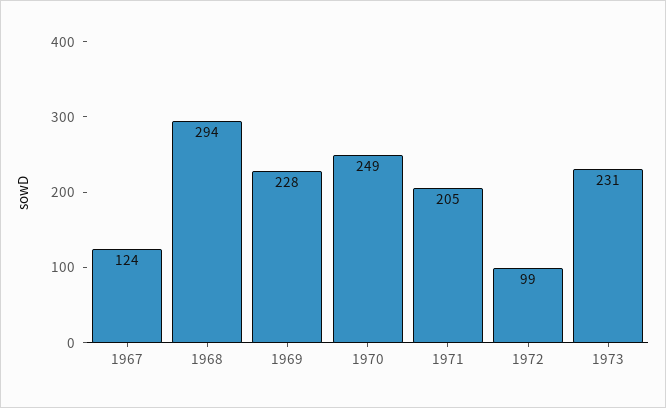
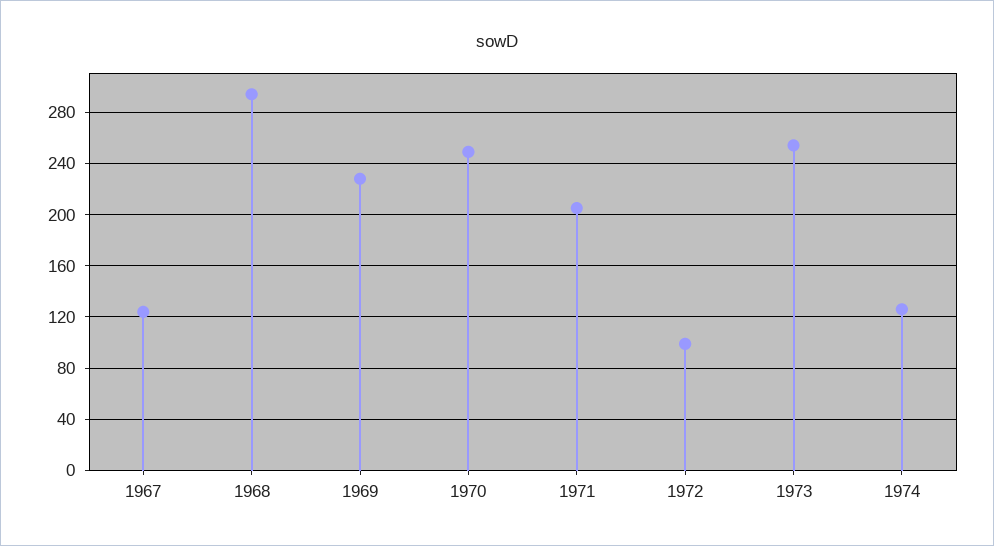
1973: 231 -> 255
1974: none -> 125

